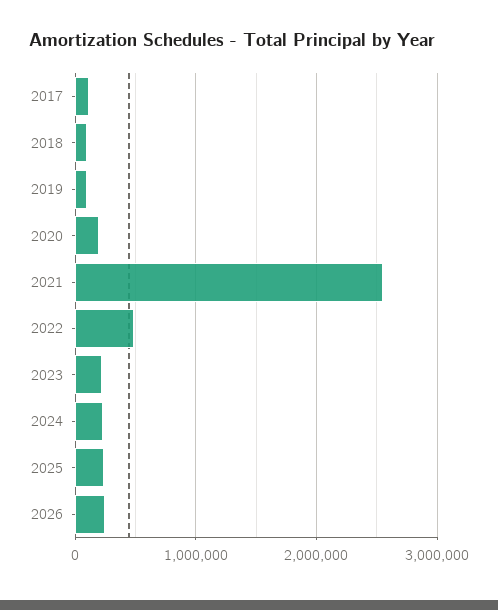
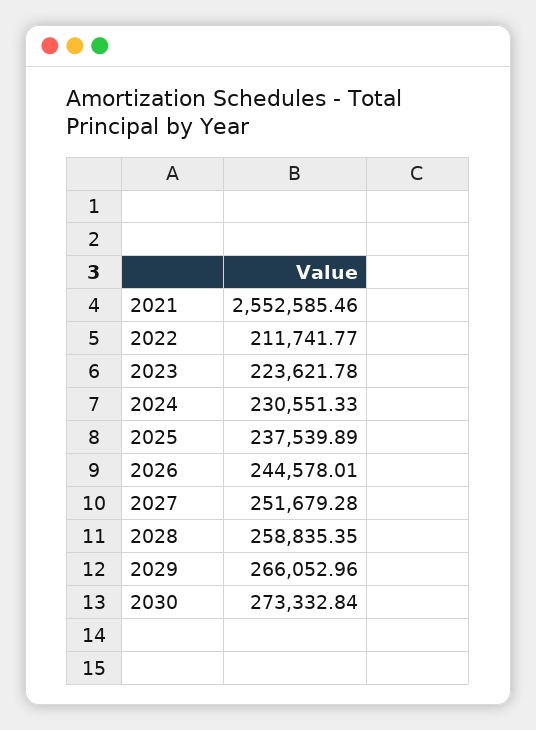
2017: 100000 -> none
2018: 100000 -> none
2019: 100000 -> none
2020: 200000 -> none
2022: 500000 -> 211741.77
2027: none -> 251679.28
2028: none -> 258835.35
2029: none -> 266052.96
2030: none -> 273332.84

